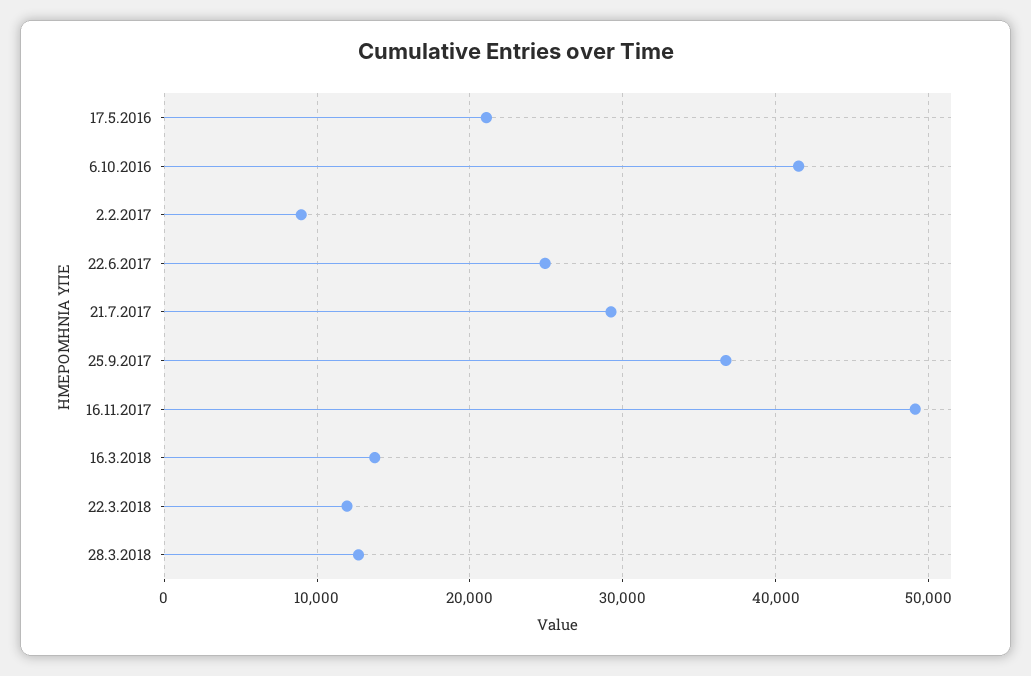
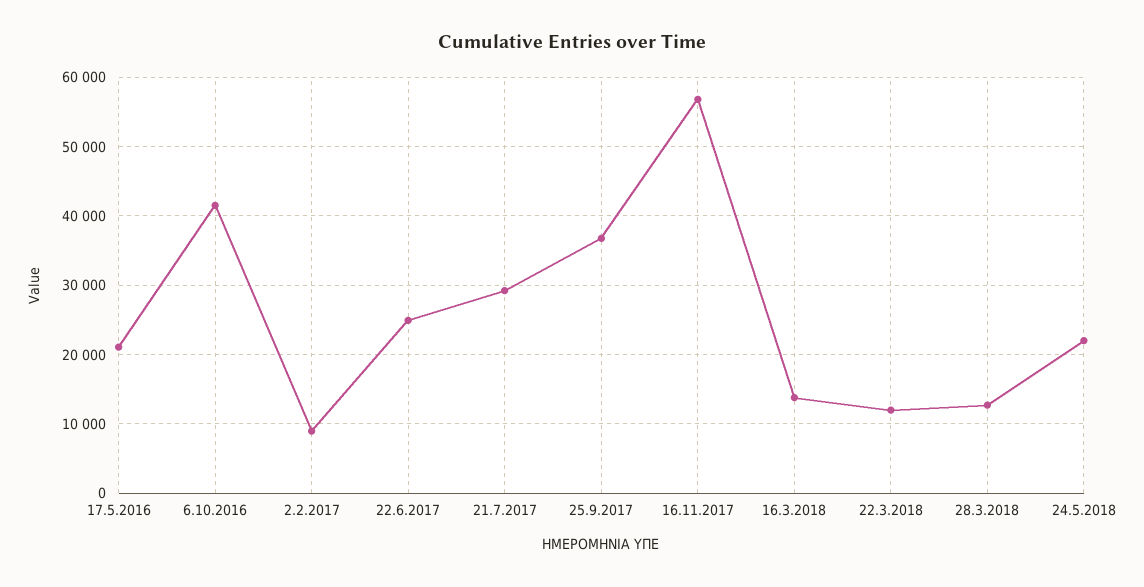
16.11.2017: 49000 -> 57000
24.5.2018: none -> 22000

